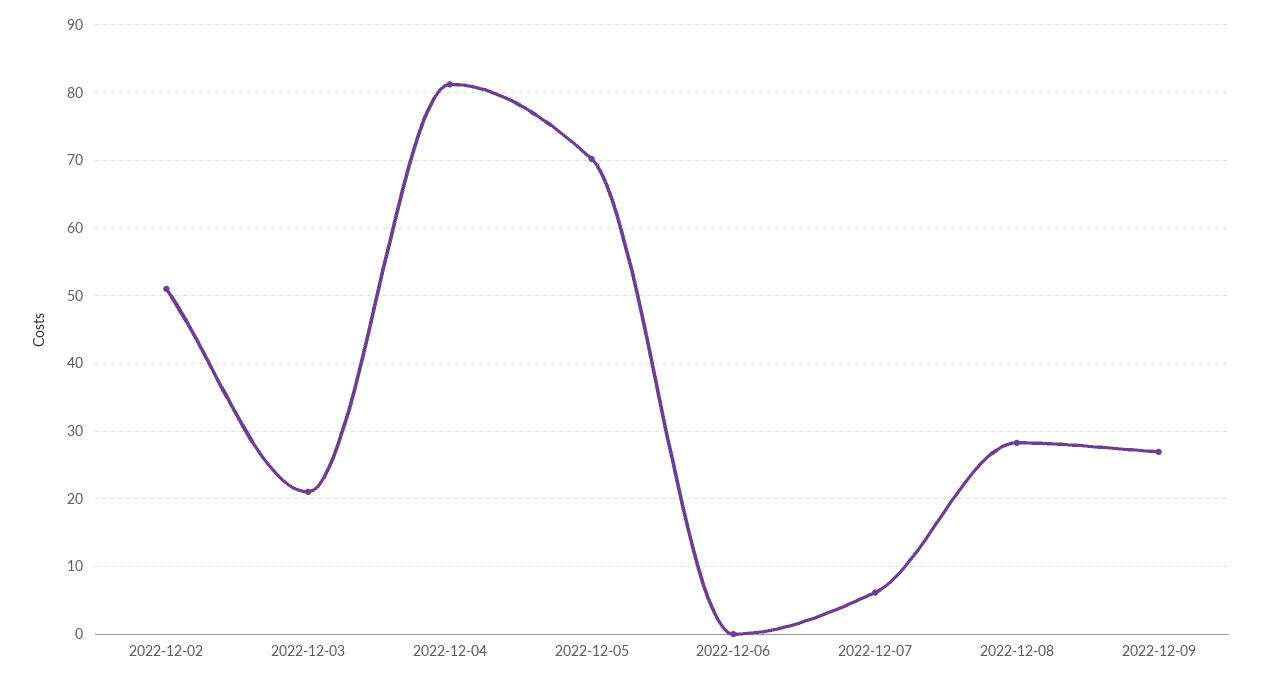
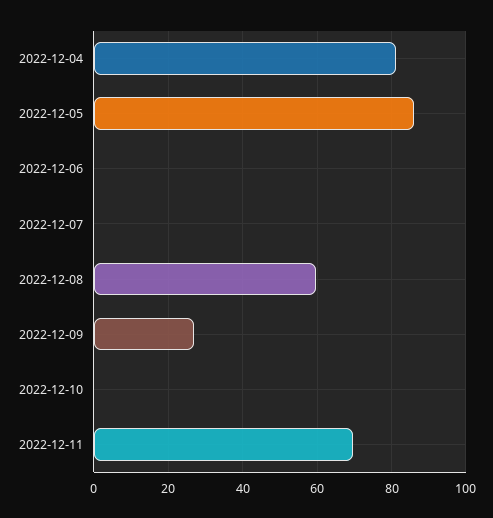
2022-12-02: 51 -> none
2022-12-03: 21 -> none
2022-12-05: 70 -> 86
2022-12-07: 6 -> 0
2022-12-08: 28 -> 60
2022-12-10: none -> 0
2022-12-11: none -> 70

